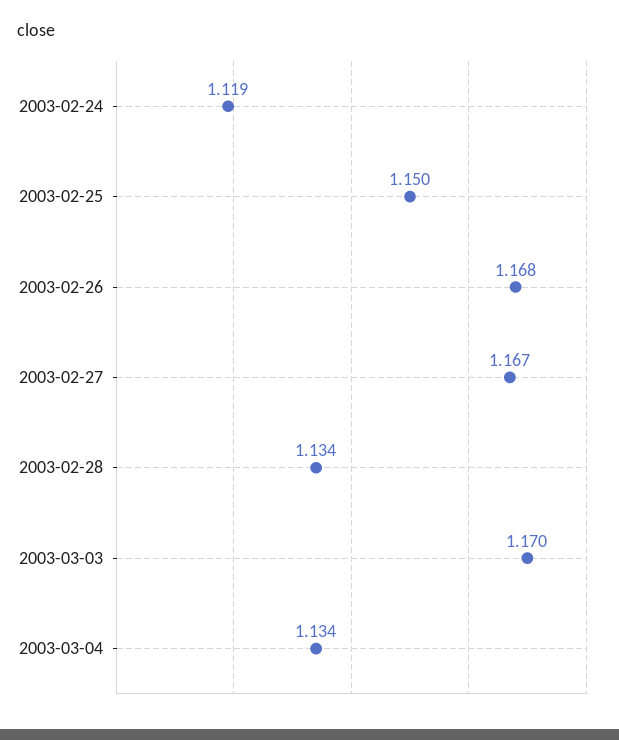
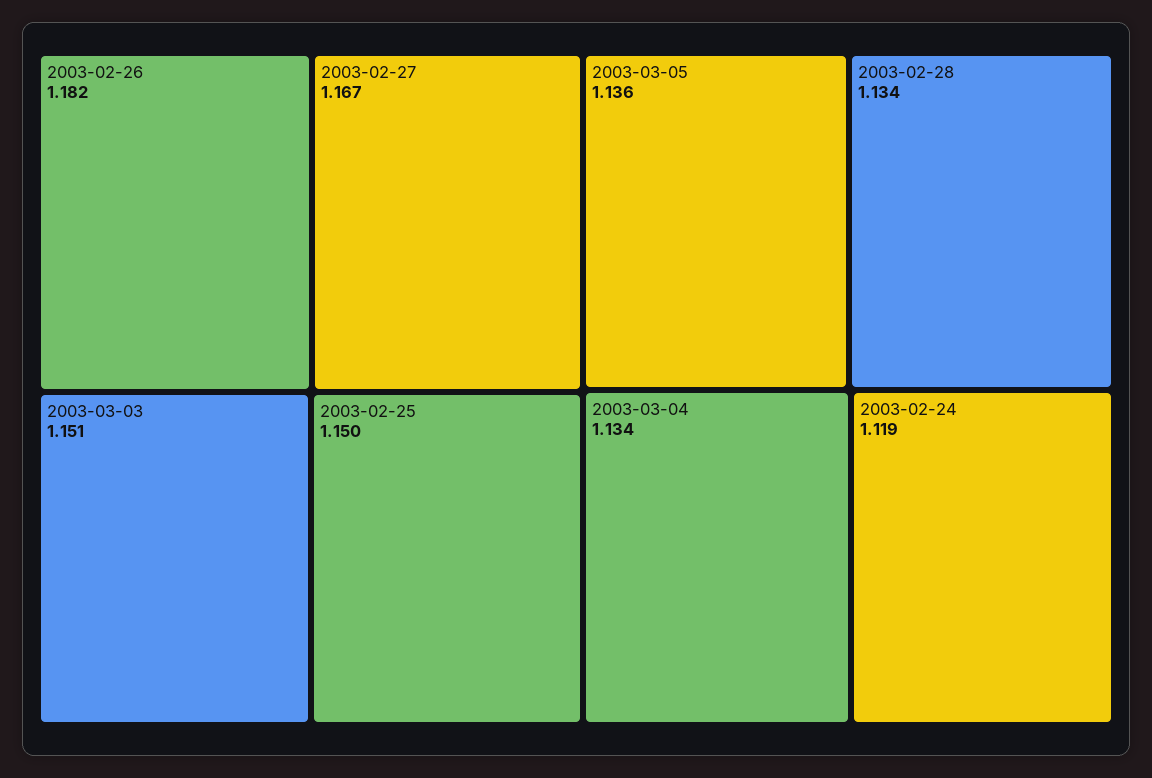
2003-02-26: 1.168 -> 1.182
2003-03-03: 1.17 -> 1.151
2003-03-05: none -> 1.136

